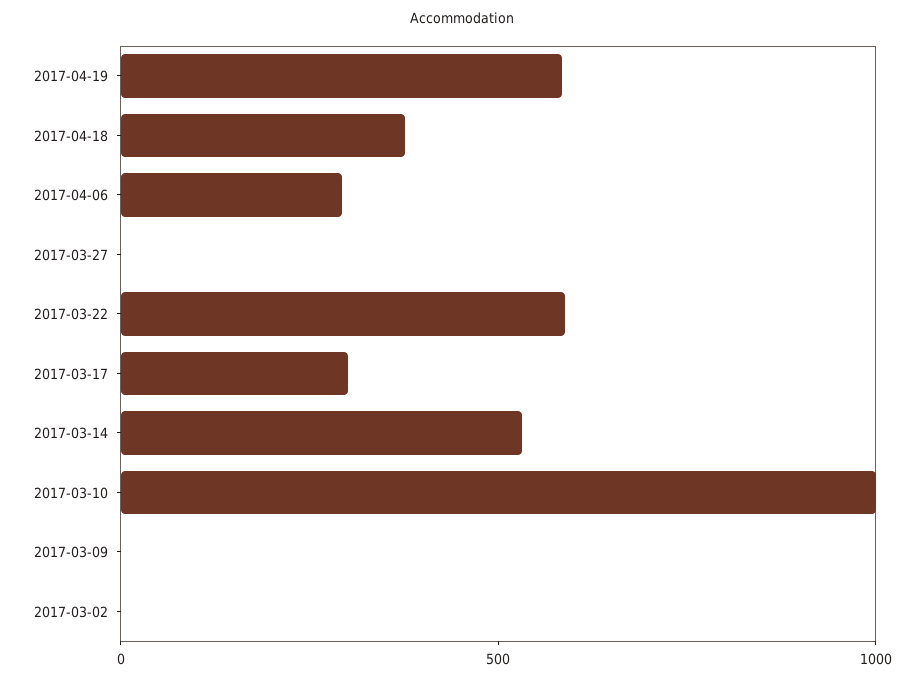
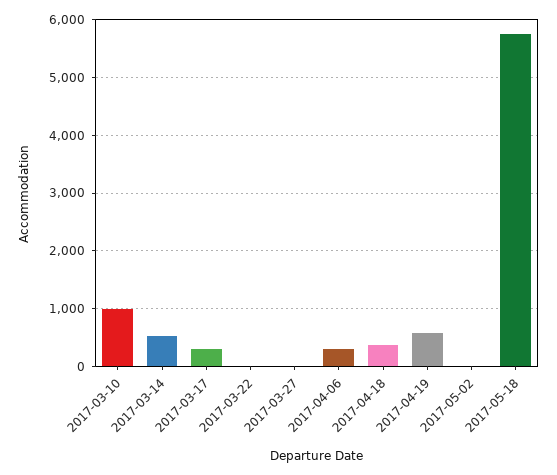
2017-03-22: 600 -> 0
2017-03-09: 0 -> none
2017-03-02: 0 -> none
2017-05-02: none -> 0
2017-05-18: none -> 5800

